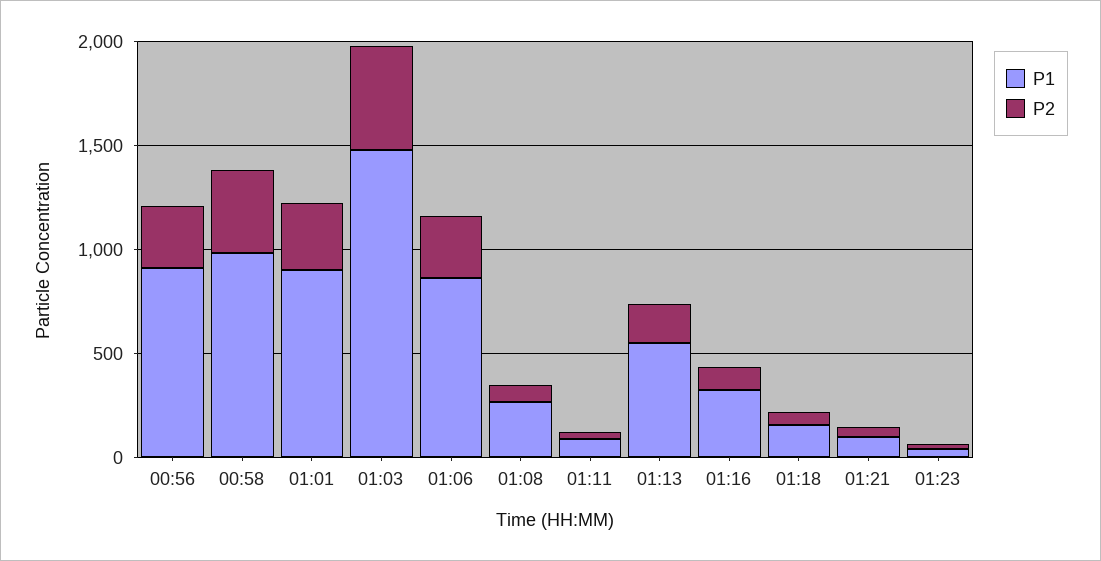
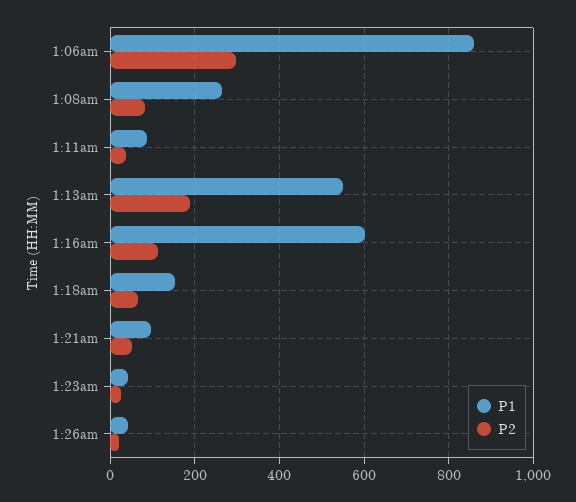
P1, 00:56: 900 -> none
P2, 00:56: 300 -> none
P1, 00:58: 1000 -> none
P2, 00:58: 400 -> none
P1, 01:01: 900 -> none
P2, 01:01: 300 -> none
P1, 01:03: 1500 -> none
P2, 01:03: 500 -> none
P1, 01:16: 300 -> 600
P1, 1:26am: none -> 40
P2, 1:26am: none -> 20

